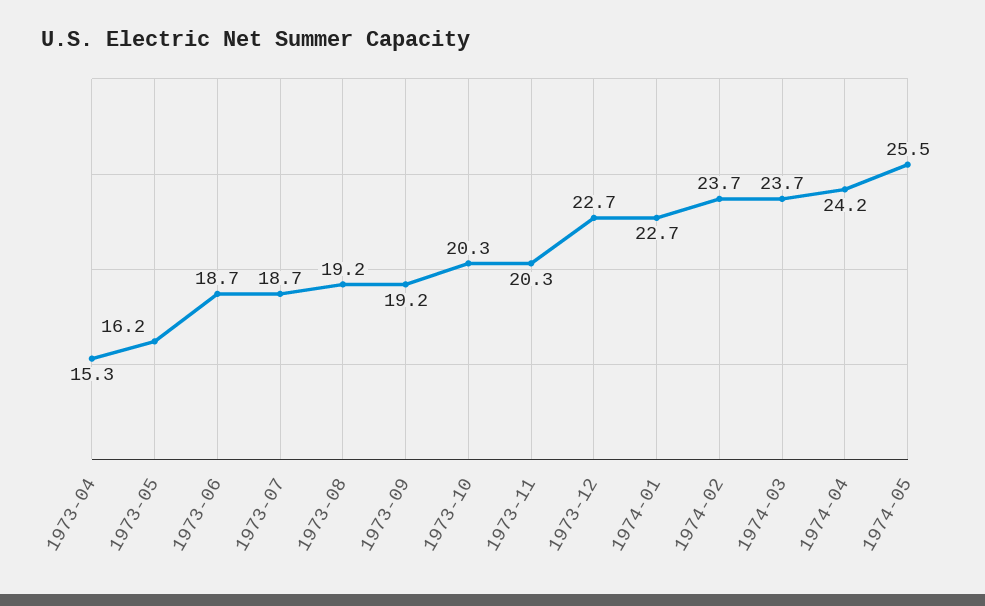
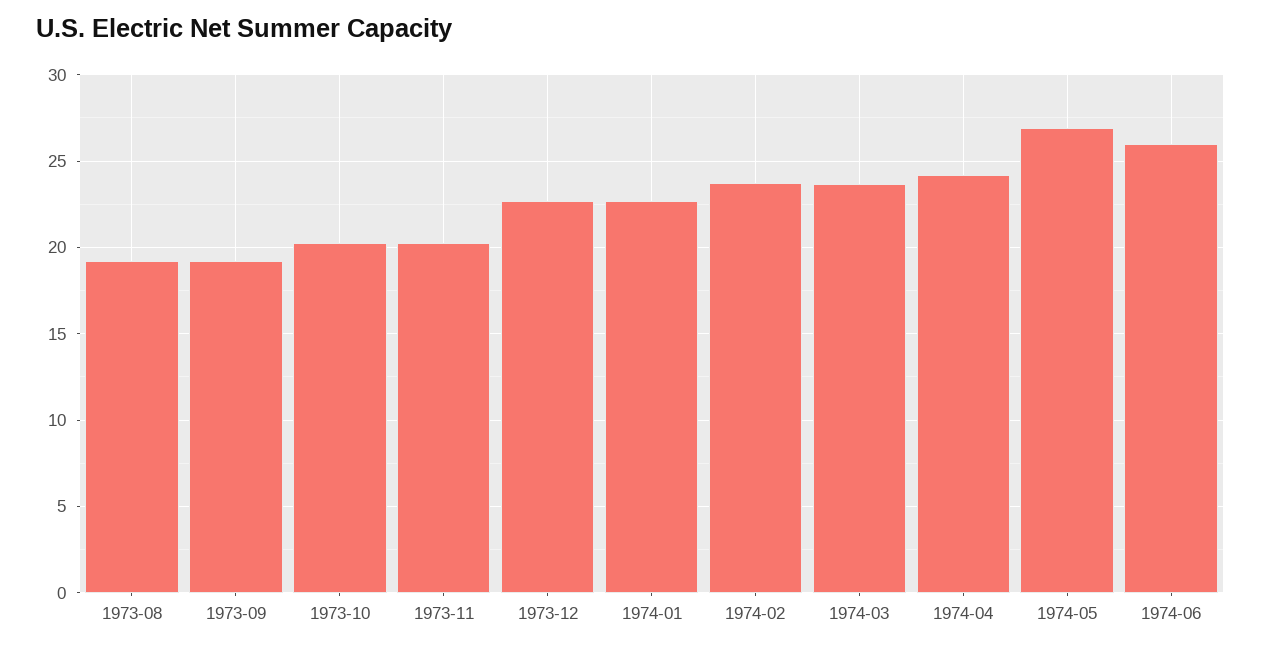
1973-04: 15.3 -> none
1973-05: 16.2 -> none
1973-06: 18.7 -> none
1973-07: 18.7 -> none
1974-05: 25.5 -> 27
1974-06: none -> 26

